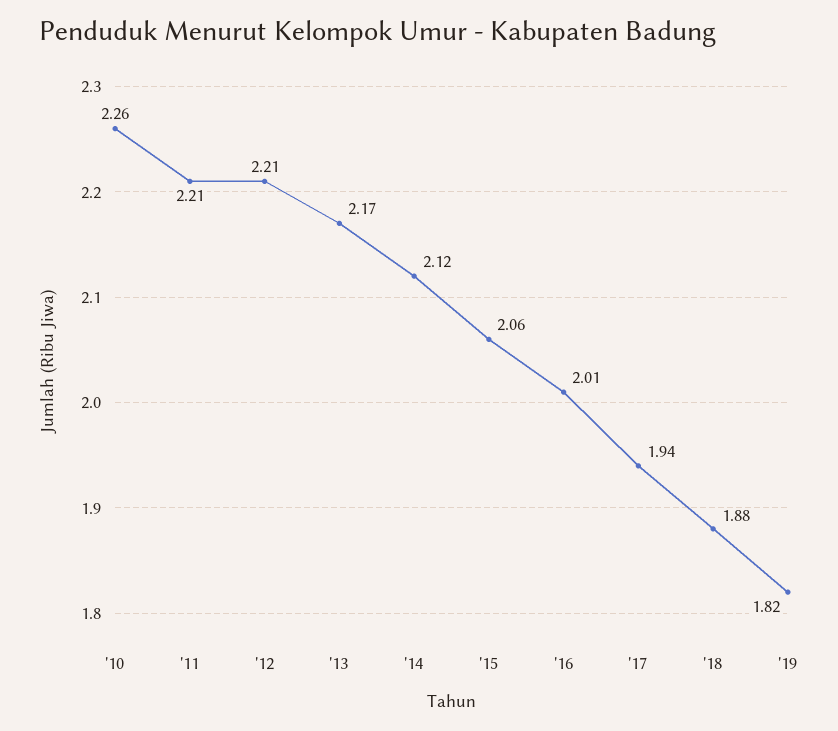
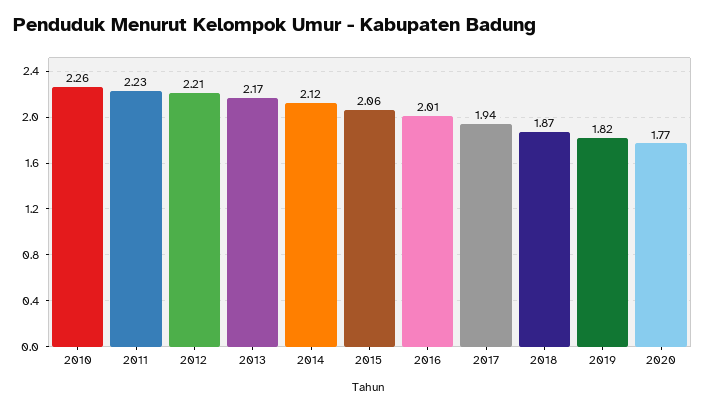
'11: 2.21 -> 2.23
'18: 1.88 -> 1.87
2020: none -> 1.77

